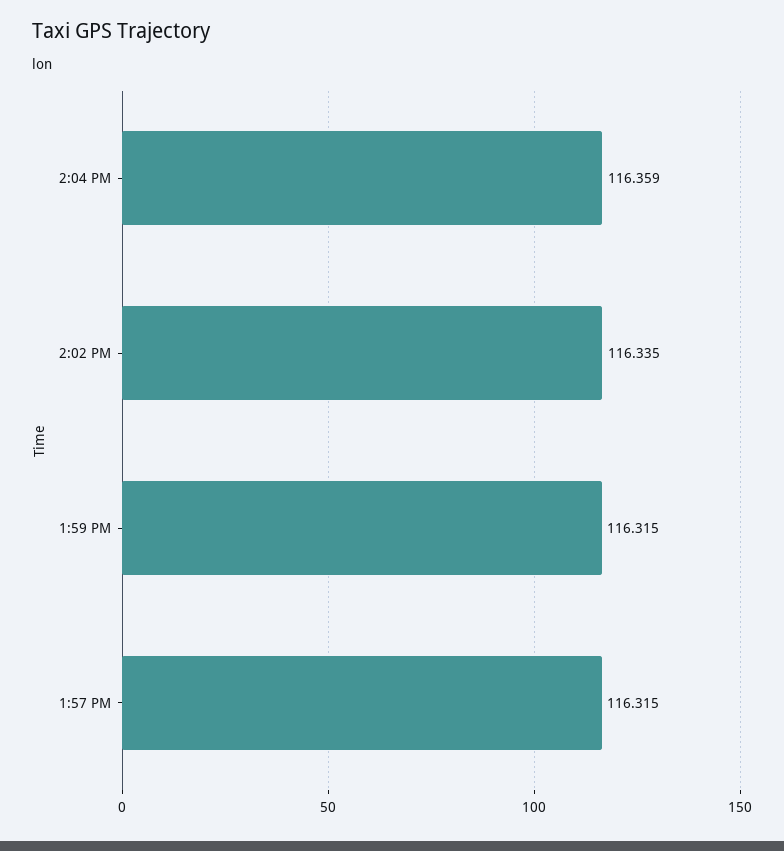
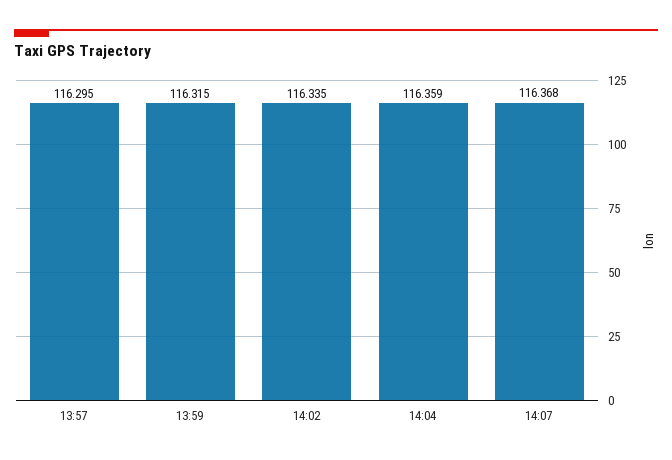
1:57 PM: 116.315 -> 116.295
14:07: none -> 116.368

